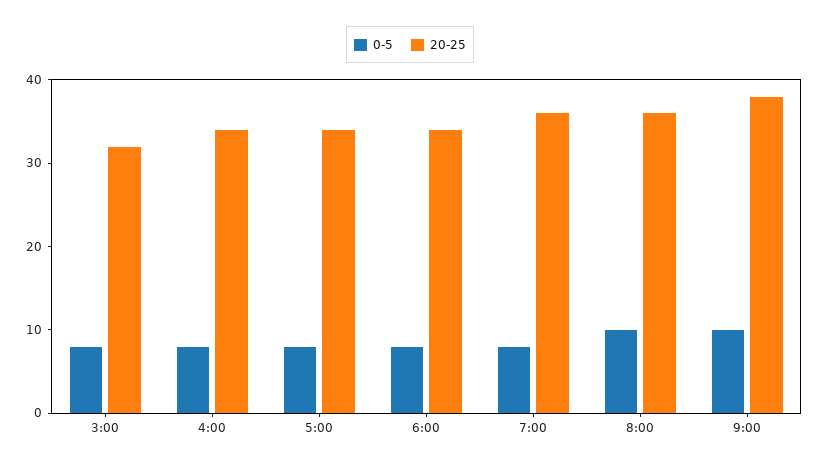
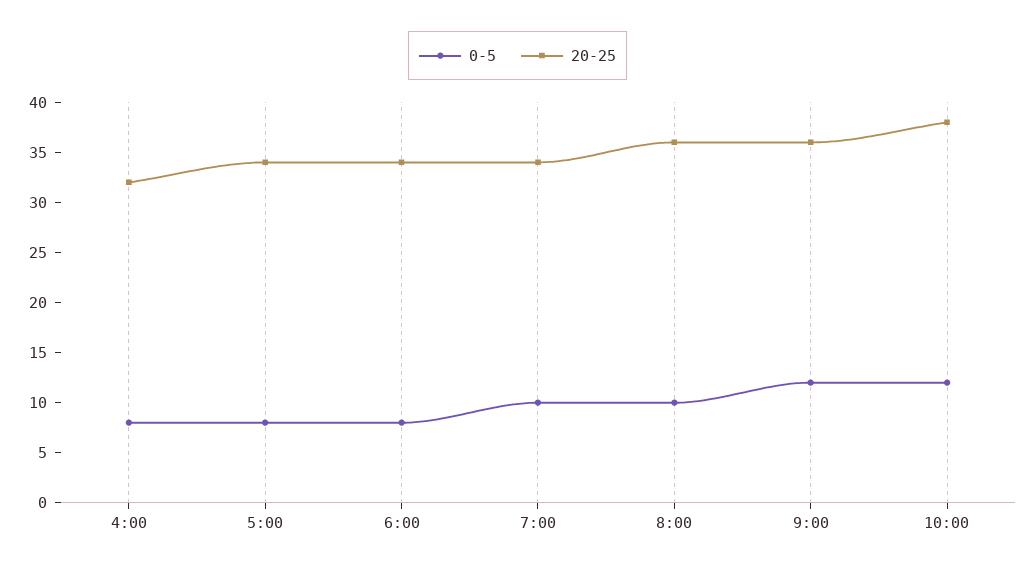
0-5, 3:00: 8 -> none
20-25, 3:00: 32 -> none
20-25, 4:00: 34 -> 32
0-5, 7:00: 8 -> 10
20-25, 7:00: 36 -> 34
0-5, 9:00: 10 -> 12
20-25, 9:00: 38 -> 36
0-5, 10:00: none -> 12
20-25, 10:00: none -> 38

